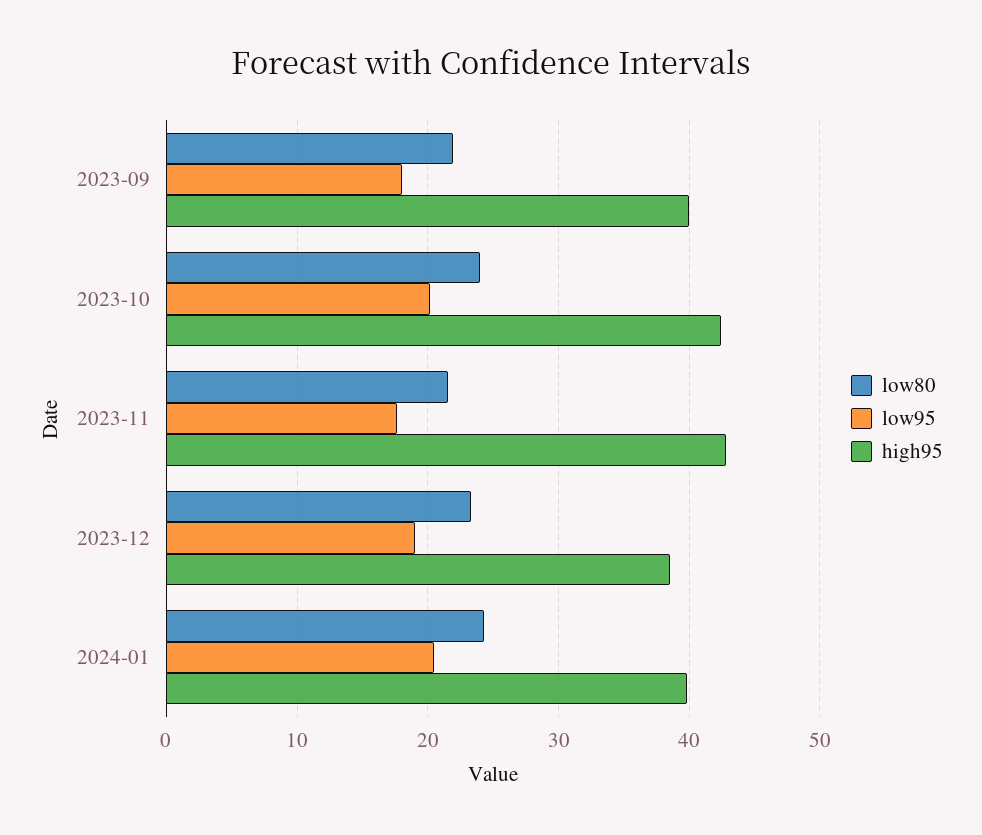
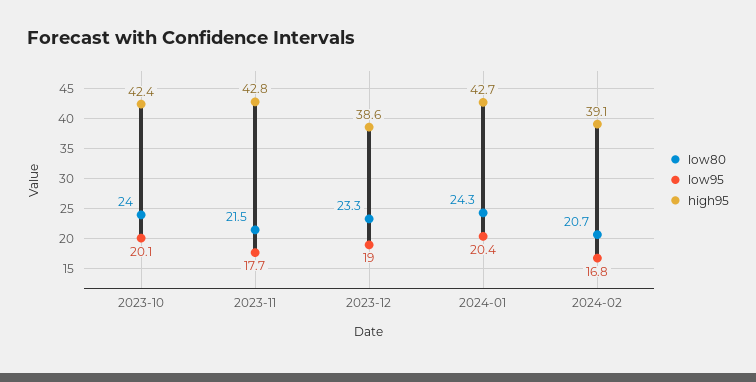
low80, 2023-09: 22 -> none
low95, 2023-09: 18 -> none
high95, 2023-09: 40 -> none
high95, 2024-01: 40 -> 42.7
low80, 2024-02: none -> 20.7
low95, 2024-02: none -> 16.8
high95, 2024-02: none -> 39.1

